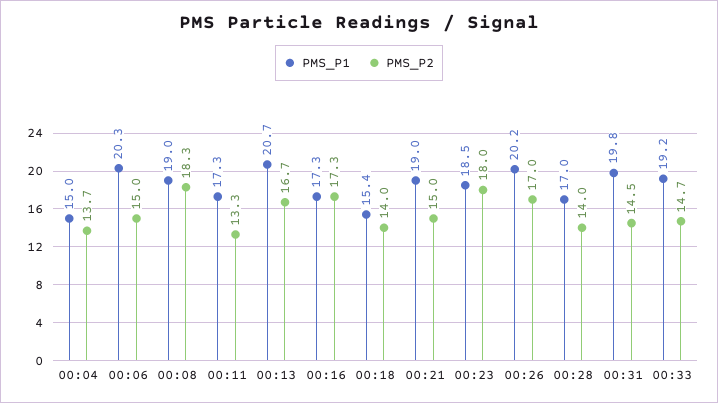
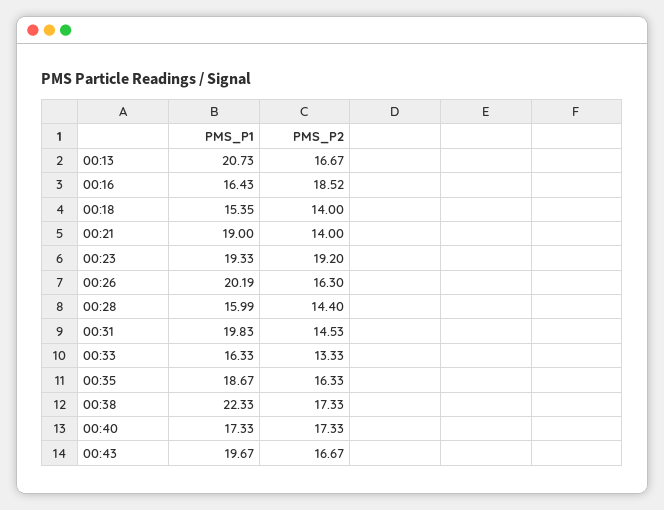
PMS_P1, 00:04: 15 -> none
PMS_P2, 00:04: 13.7 -> none
PMS_P1, 00:06: 20.3 -> none
PMS_P2, 00:06: 15 -> none
PMS_P1, 00:08: 19 -> none
PMS_P2, 00:08: 18.3 -> none
PMS_P1, 00:11: 17.3 -> none
PMS_P2, 00:11: 13.3 -> none
PMS_P1, 00:16: 17.3 -> 16.43
PMS_P2, 00:16: 17.3 -> 18.52
PMS_P2, 00:21: 15 -> 14
PMS_P1, 00:23: 18.5 -> 19.33
PMS_P2, 00:23: 18 -> 19.2
PMS_P2, 00:26: 17 -> 16.3
PMS_P1, 00:28: 17 -> 15.99
PMS_P2, 00:28: 14 -> 14.4
PMS_P1, 00:33: 19.2 -> 16.33
PMS_P2, 00:33: 14.7 -> 13.33
PMS_P1, 00:35: none -> 18.67
PMS_P2, 00:35: none -> 16.33
PMS_P1, 00:38: none -> 22.33
PMS_P2, 00:38: none -> 17.33
PMS_P1, 00:40: none -> 17.33
PMS_P2, 00:40: none -> 17.33
PMS_P1, 00:43: none -> 19.67
PMS_P2, 00:43: none -> 16.67

